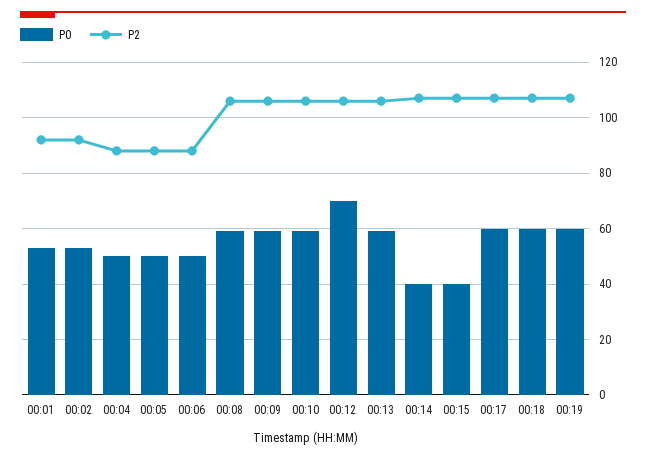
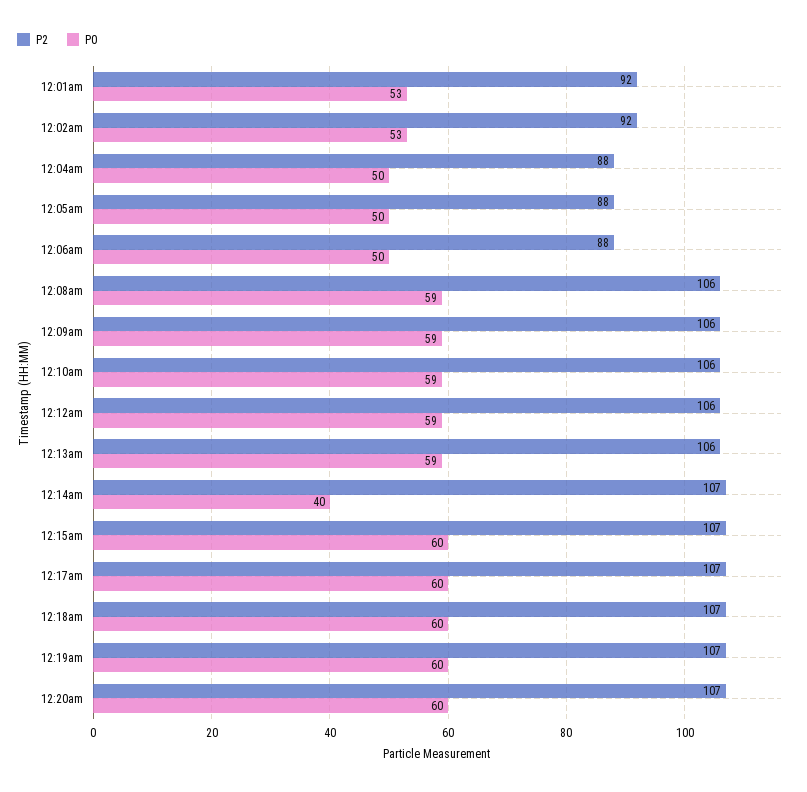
P0, 00:12: 70 -> 59
P0, 00:15: 40 -> 60
P2, 12:20am: none -> 107
P0, 12:20am: none -> 60

